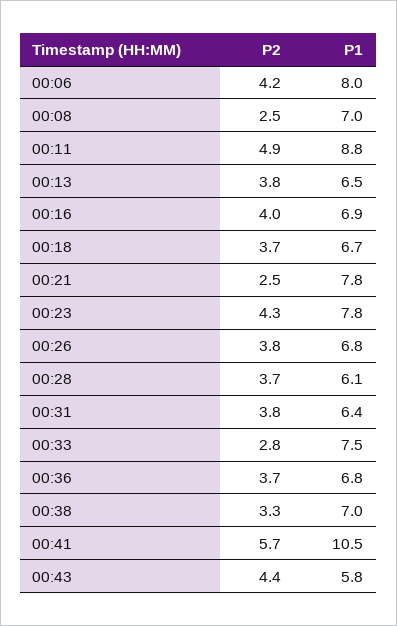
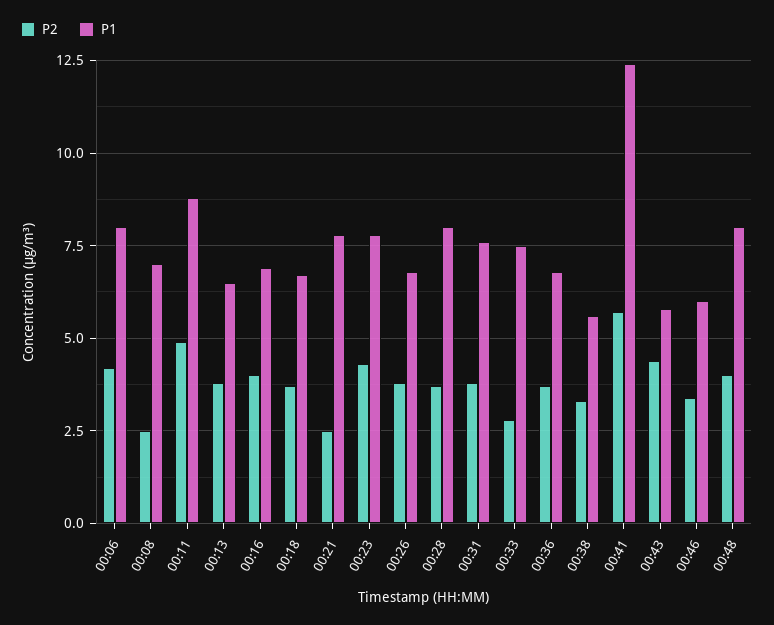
P1, 00:28: 6.1 -> 8
P1, 00:31: 6.4 -> 7.5
P1, 00:38: 7 -> 5.5
P1, 00:41: 10.5 -> 12.5
P2, 00:46: none -> 3.5
P1, 00:46: none -> 6
P2, 00:48: none -> 4
P1, 00:48: none -> 8

